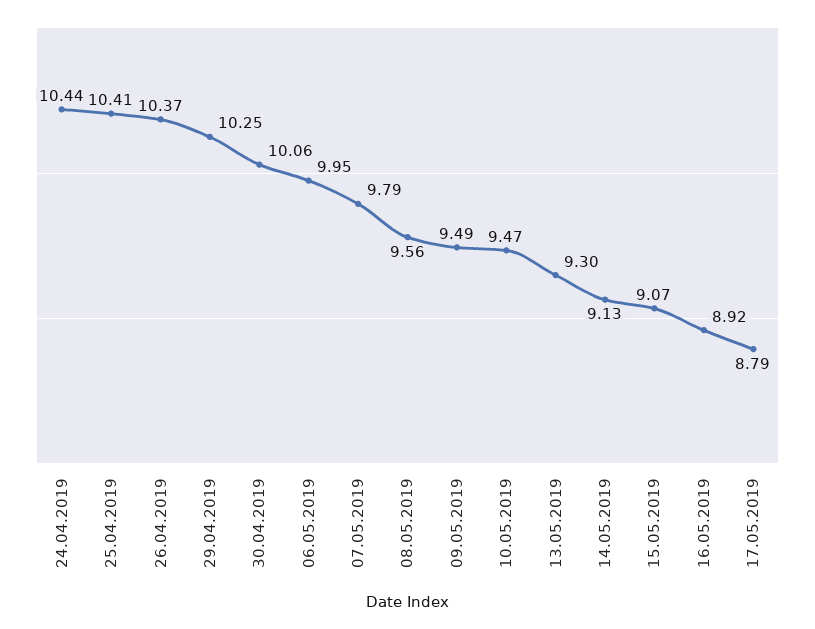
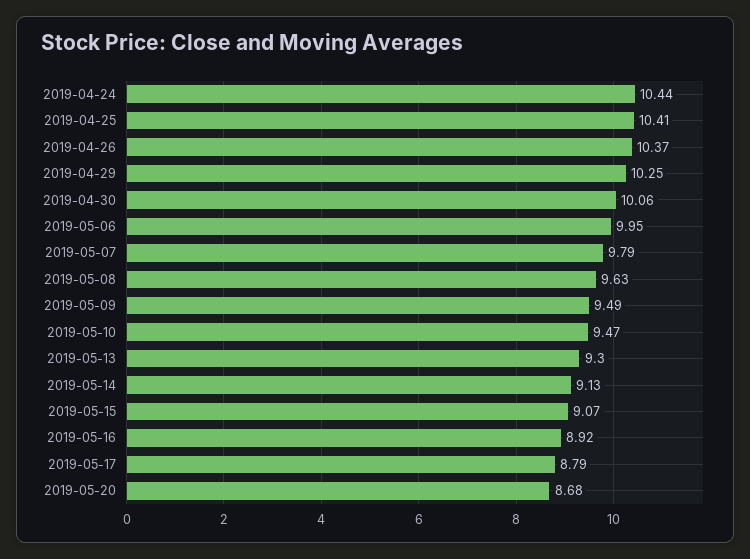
08.05.2019: 9.56 -> 9.63
2019-05-20: none -> 8.68

